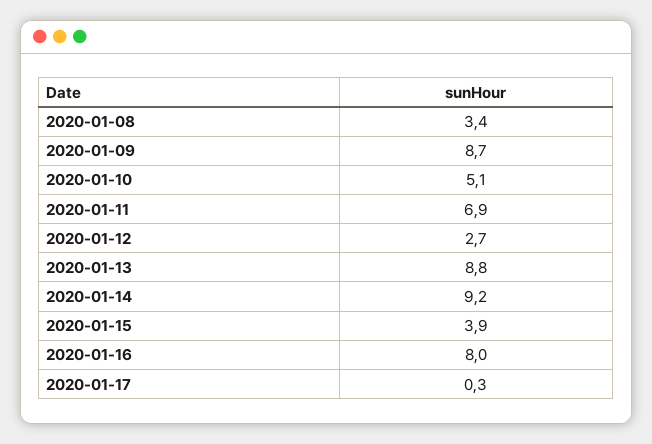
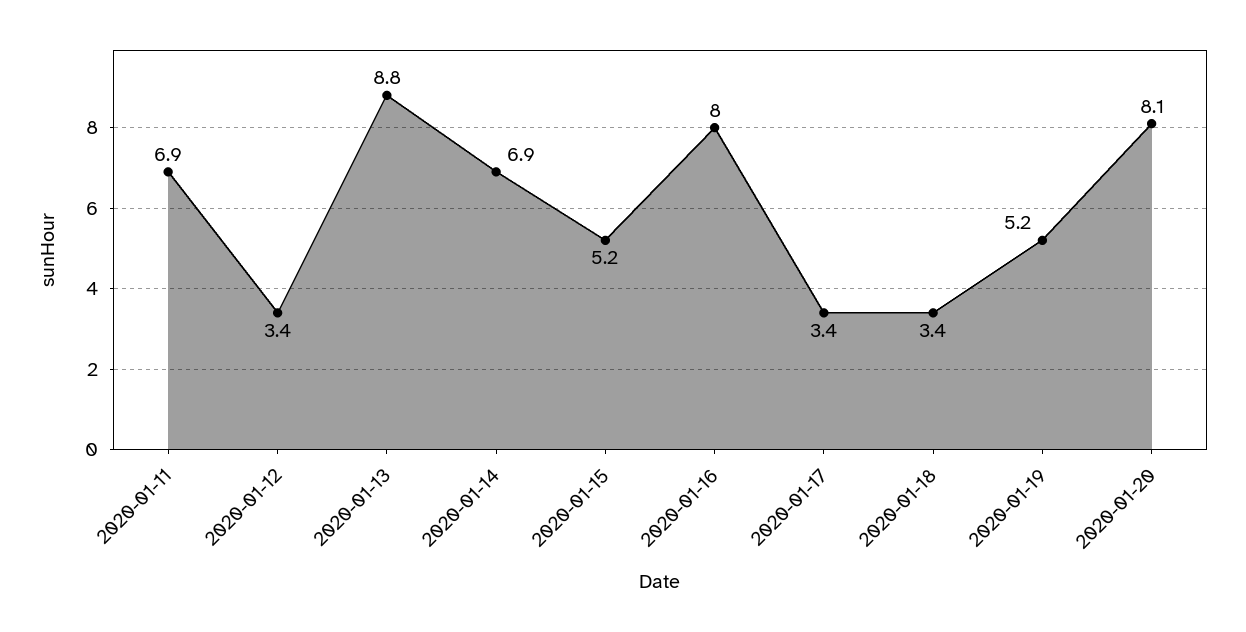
2020-01-08: 3.4 -> none
2020-01-09: 8.7 -> none
2020-01-10: 5.1 -> none
2020-01-12: 2.7 -> 3.4
2020-01-14: 9.2 -> 6.9
2020-01-15: 3.9 -> 5.2
2020-01-17: 0.3 -> 3.4
2020-01-18: none -> 3.4
2020-01-19: none -> 5.2
2020-01-20: none -> 8.1

